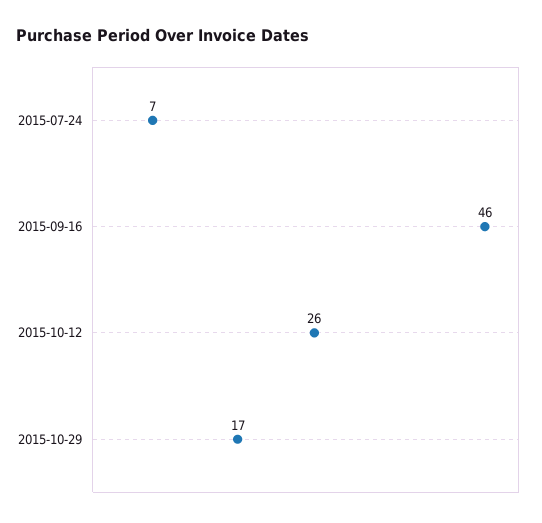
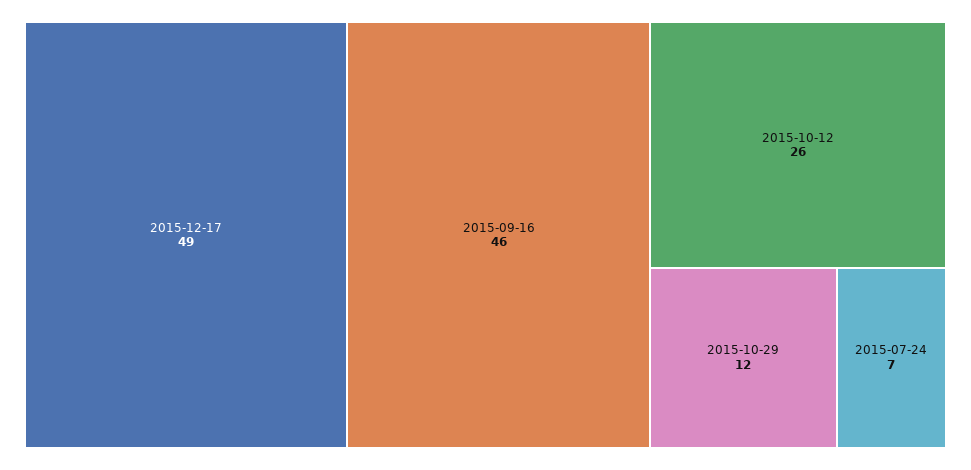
2015-10-29: 17 -> 12
2015-12-17: none -> 49

